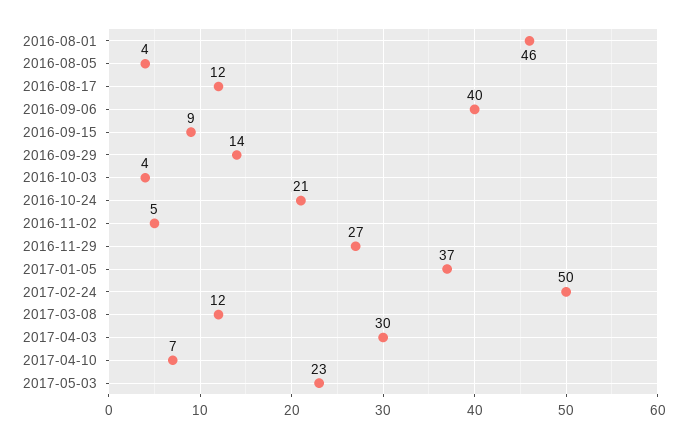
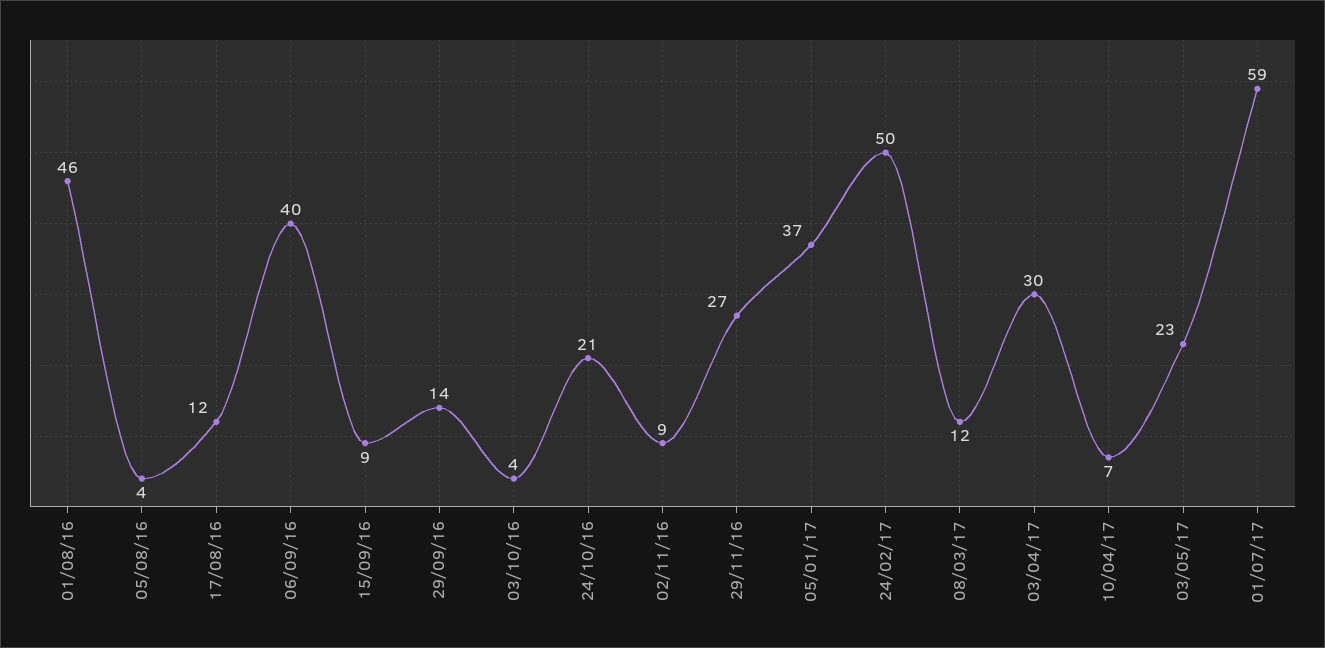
2016-11-02: 5 -> 9
01/07/17: none -> 59

